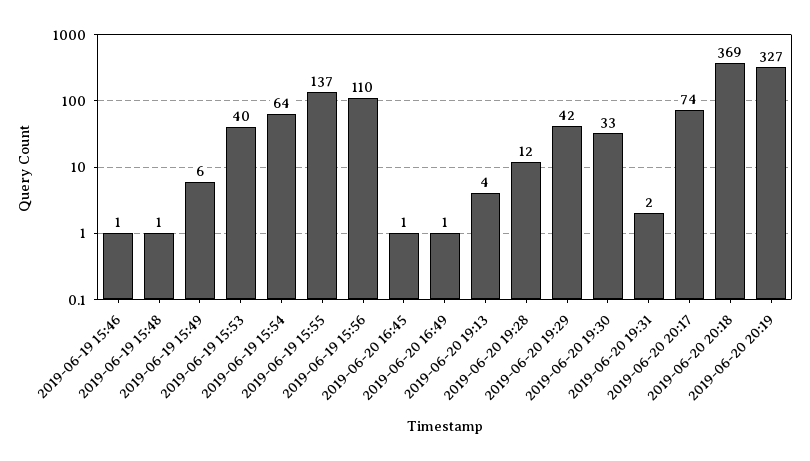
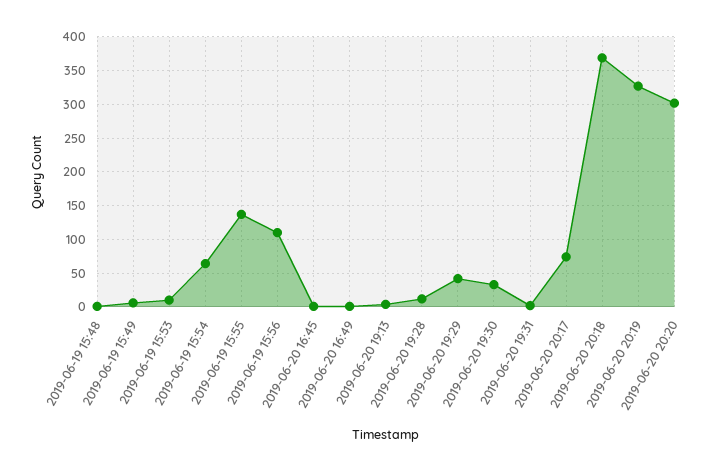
2019-06-19 15:46: 1 -> none
2019-06-19 15:53: 40 -> 10
2019-06-20 20:20: none -> 300

